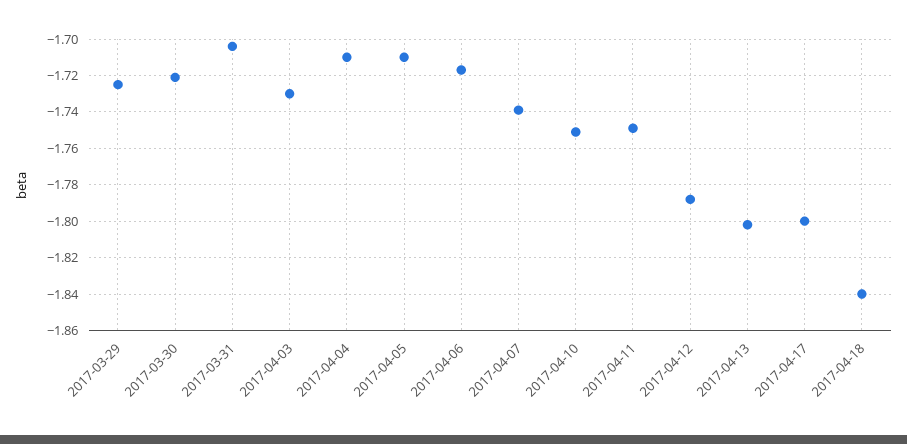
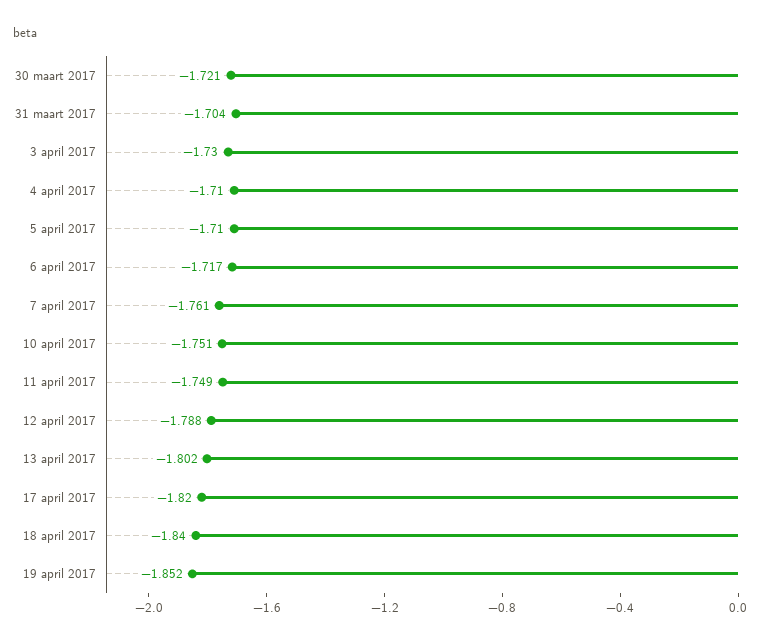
2017-03-29: -1.725 -> none
2017-04-07: -1.74 -> -1.761
2017-04-17: -1.8 -> -1.82
19 april 2017: none -> -1.852

